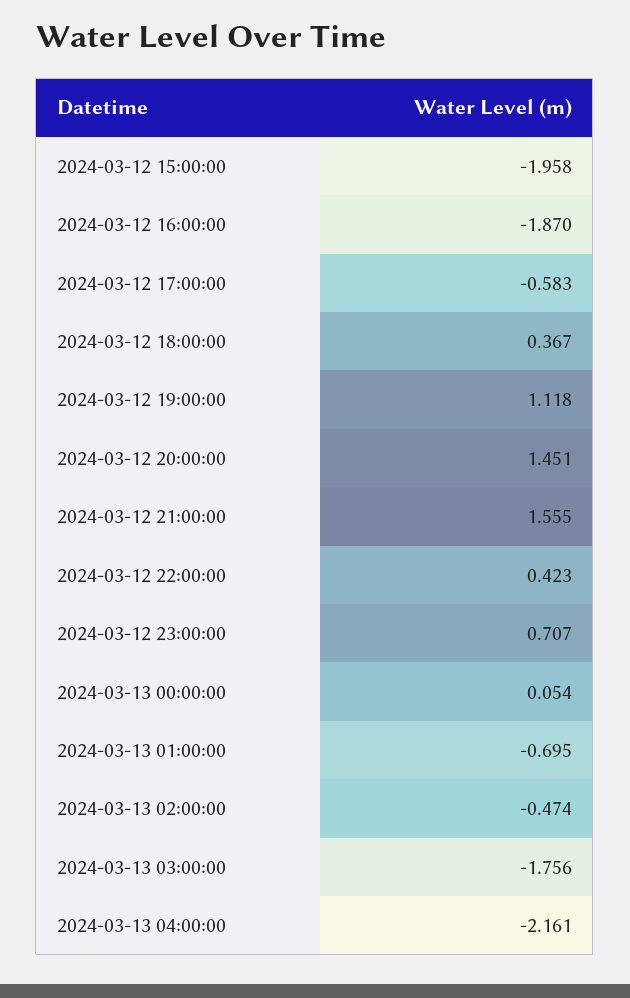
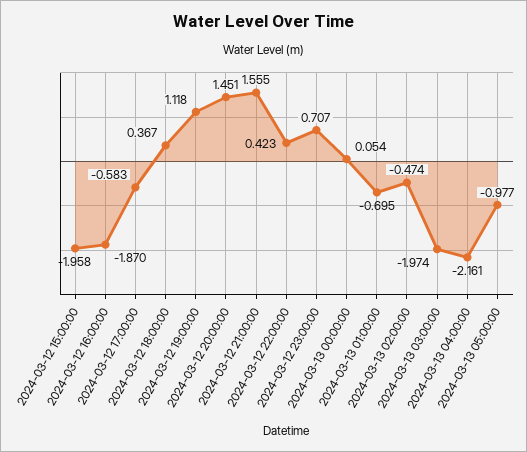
2024-03-13 03:00:00: -1.756 -> -1.974
2024-03-13 05:00:00: none -> -0.977

